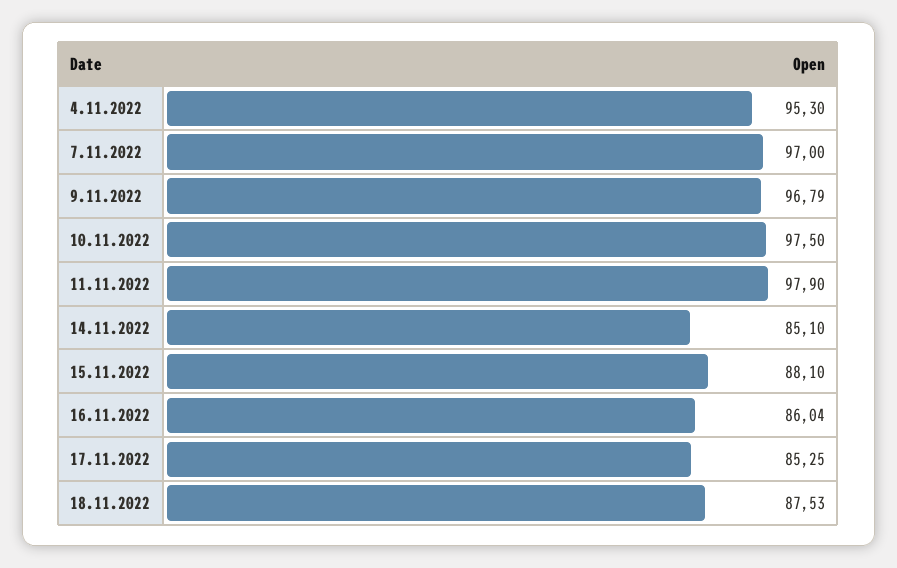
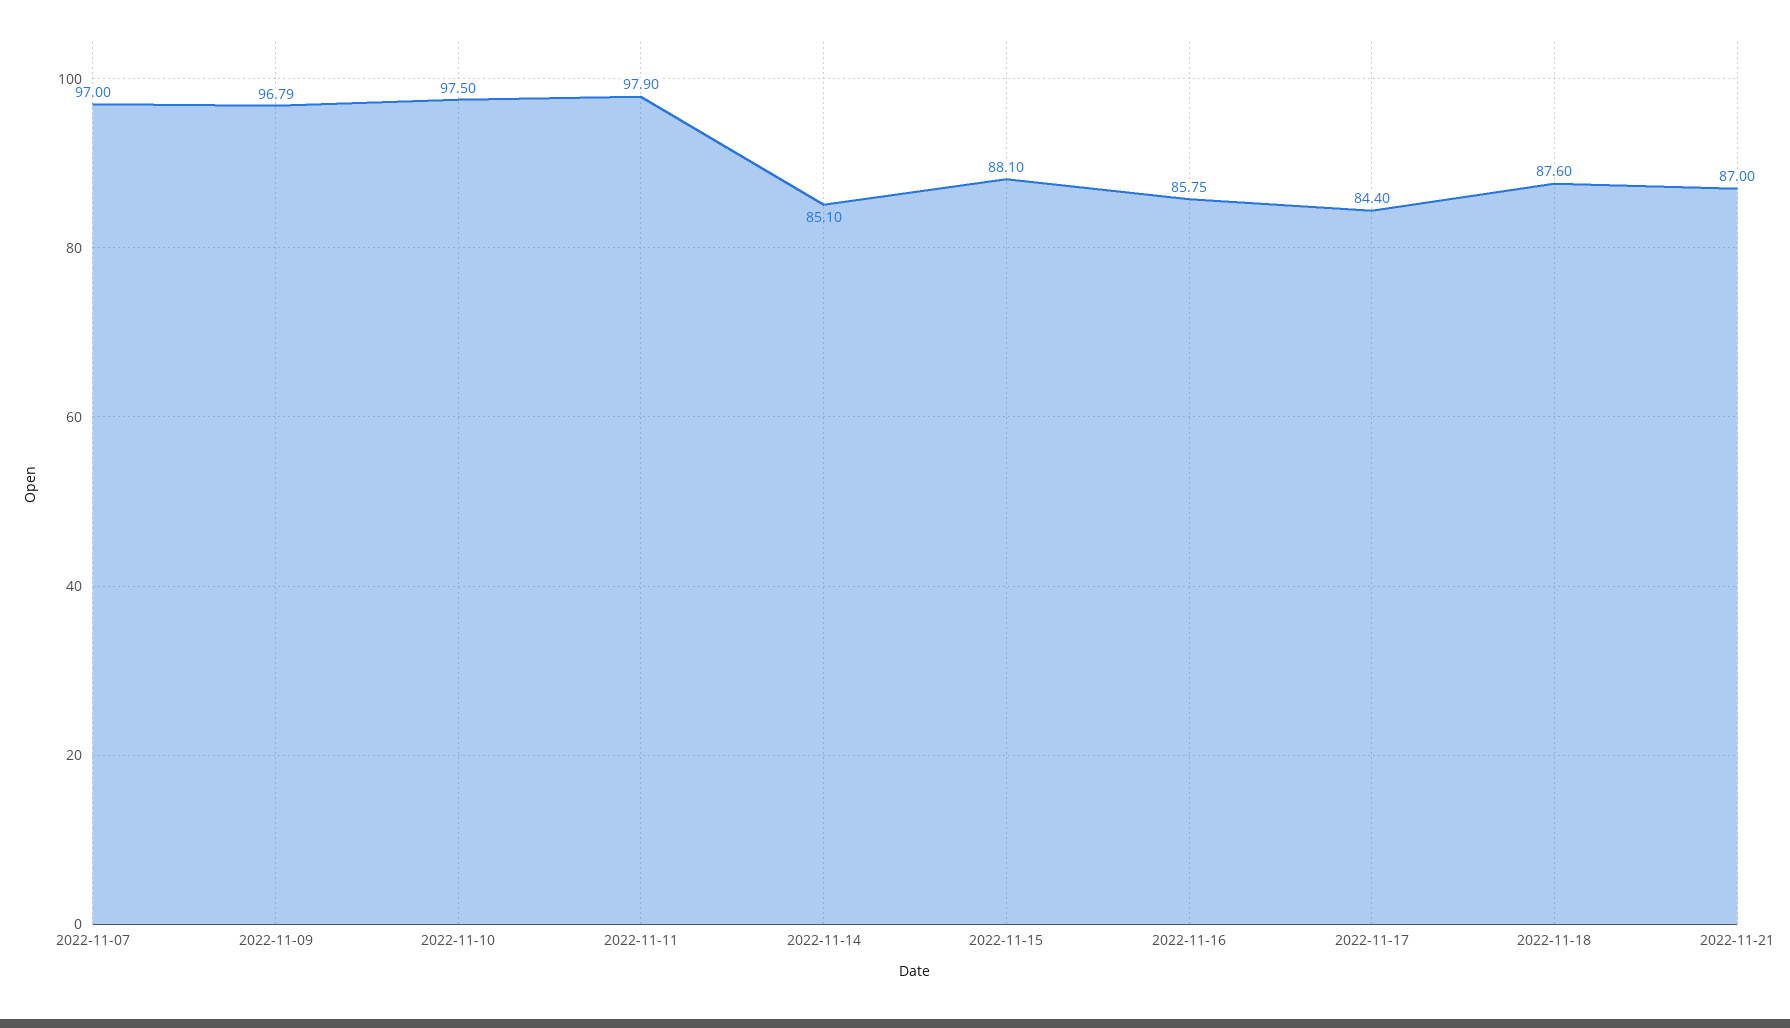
4.11.2022: 95.3 -> none
16.11.2022: 86.04 -> 85.75
17.11.2022: 85.25 -> 84.4
18.11.2022: 87.53 -> 87.6
2022-11-21: none -> 87

